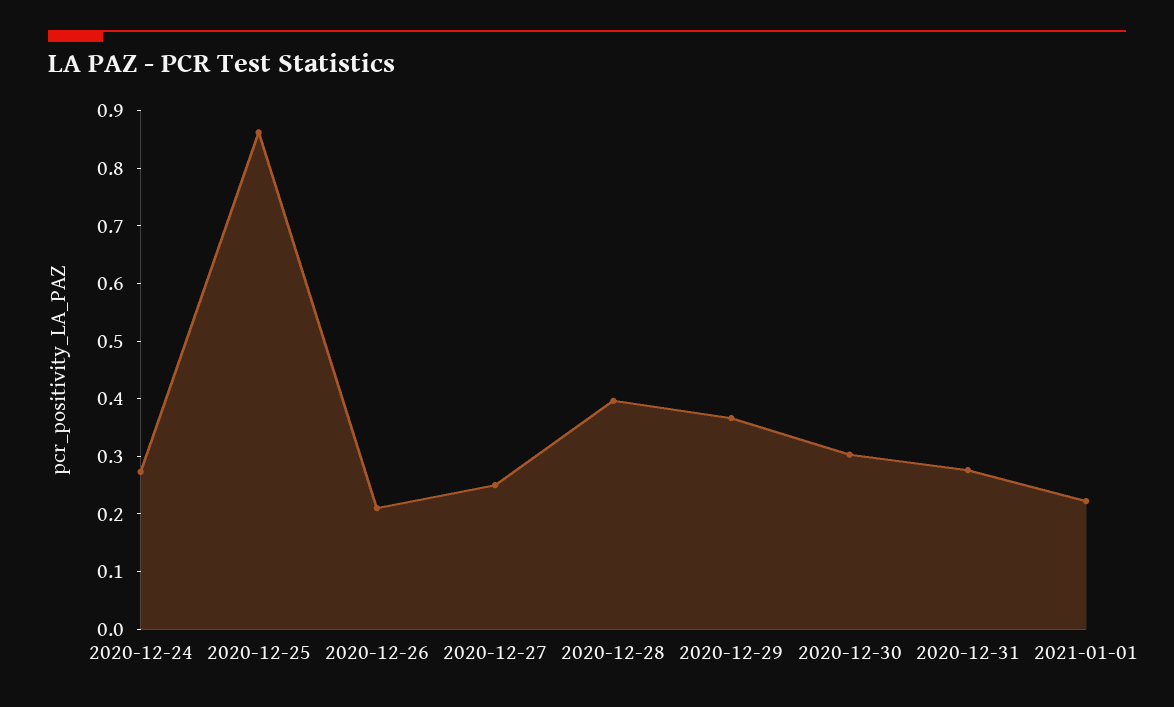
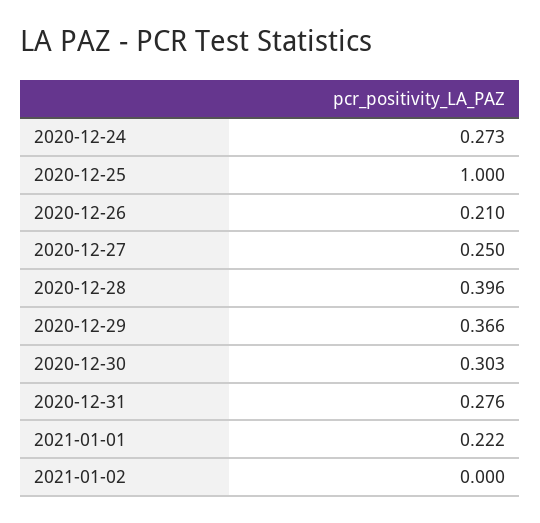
2020-12-25: 0.86 -> 1
2021-01-02: none -> 0

